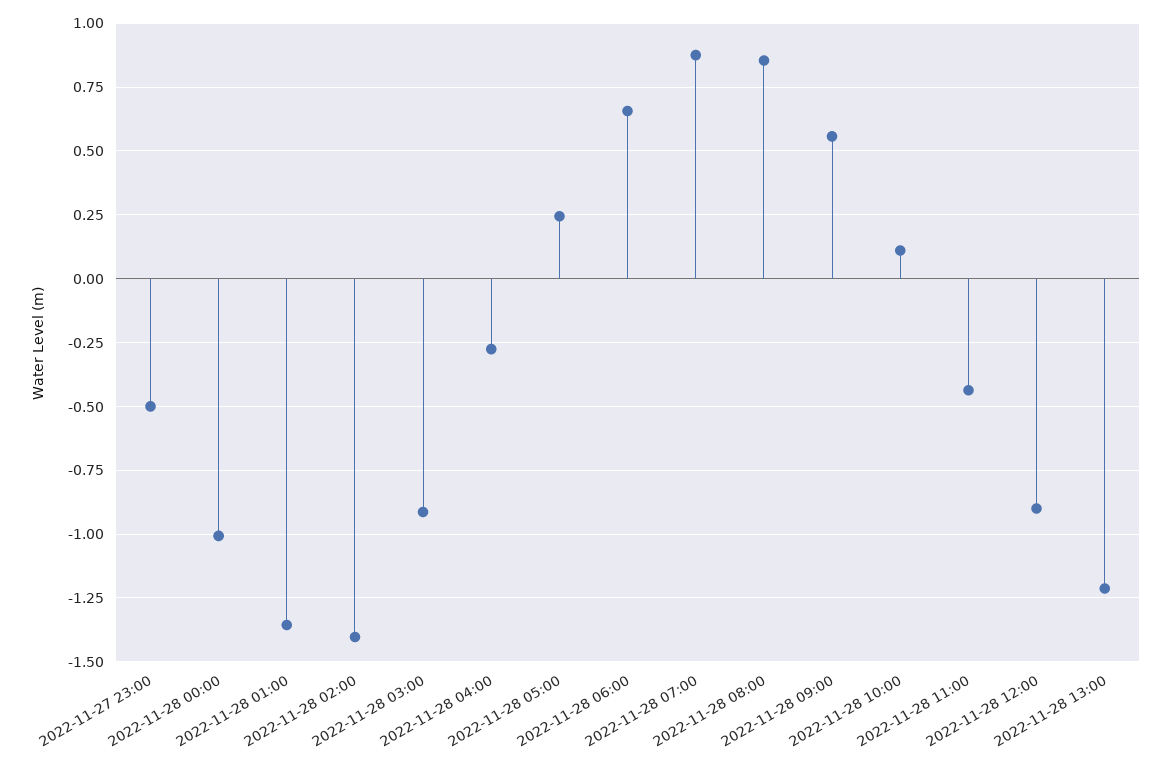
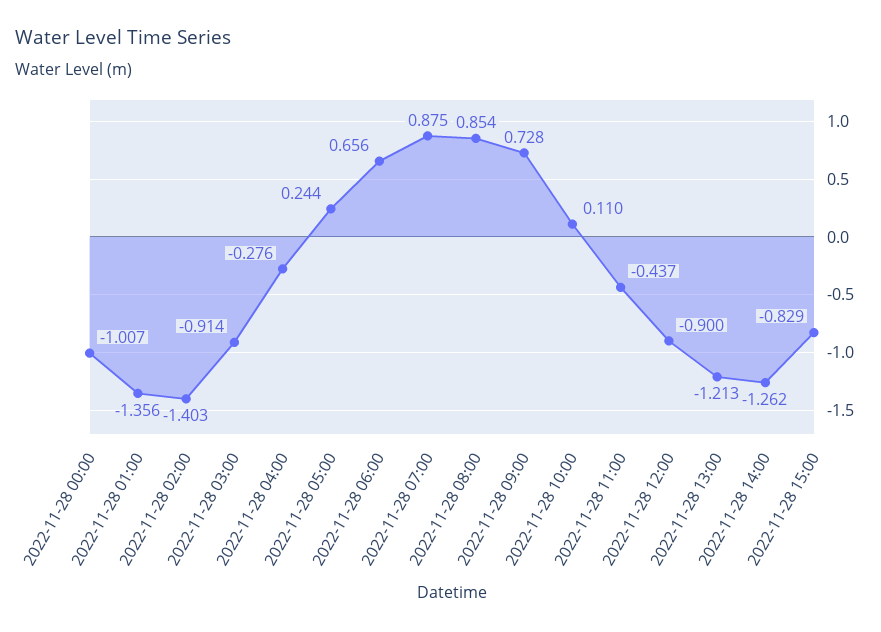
2022-11-27 23:00: -0.5 -> none
2022-11-28 09:00: 0.55 -> 0.728
2022-11-28 14:00: none -> -1.262
2022-11-28 15:00: none -> -0.829

